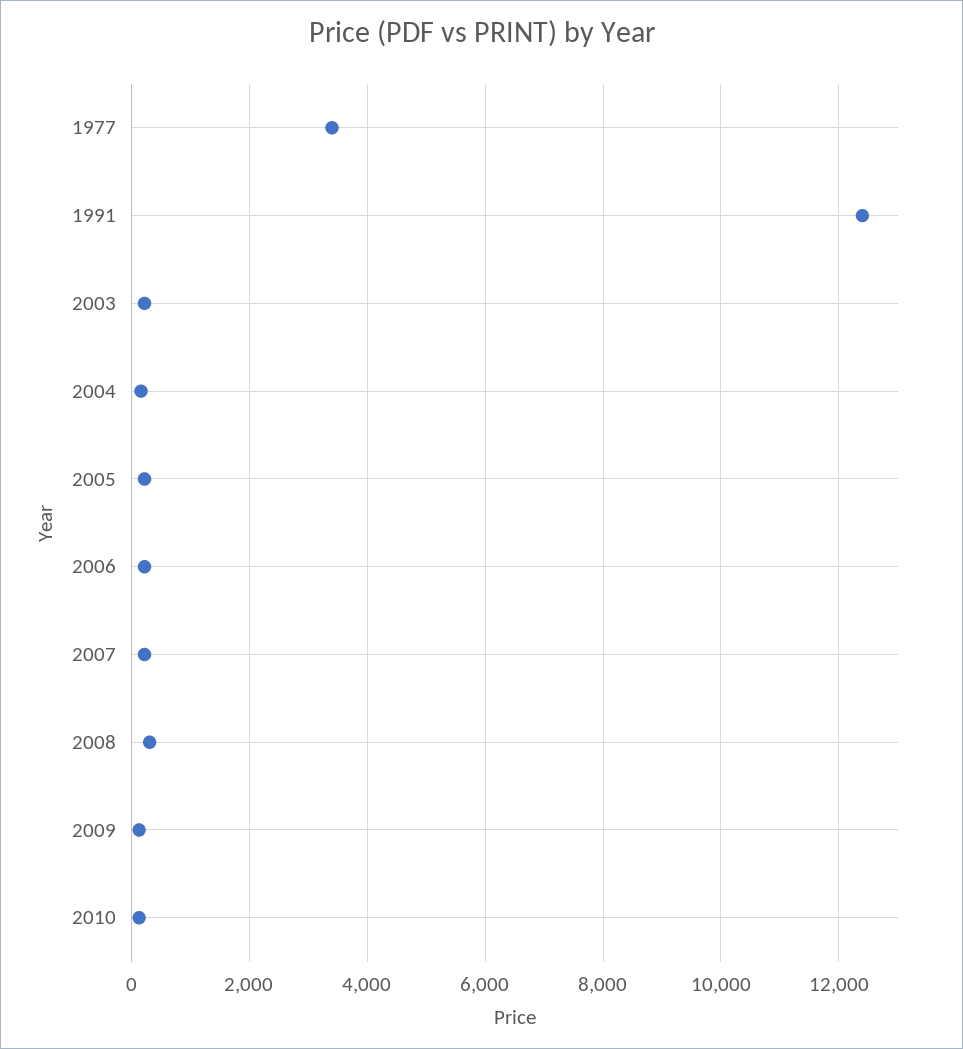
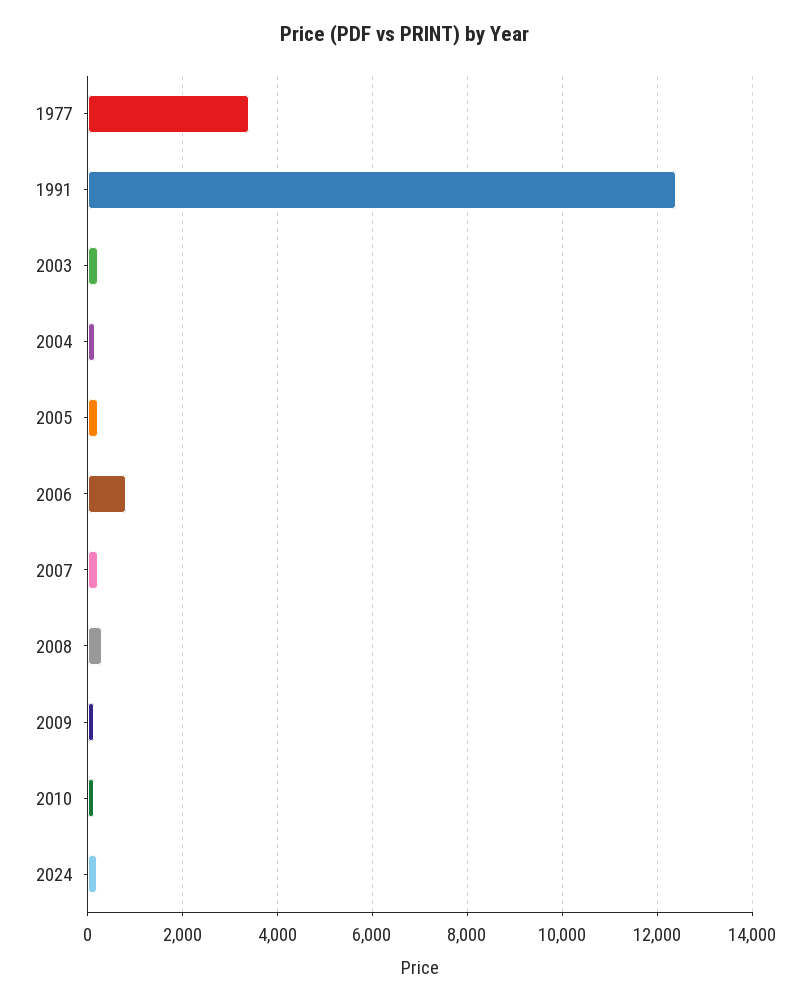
2006: 200 -> 800
2024: none -> 200

